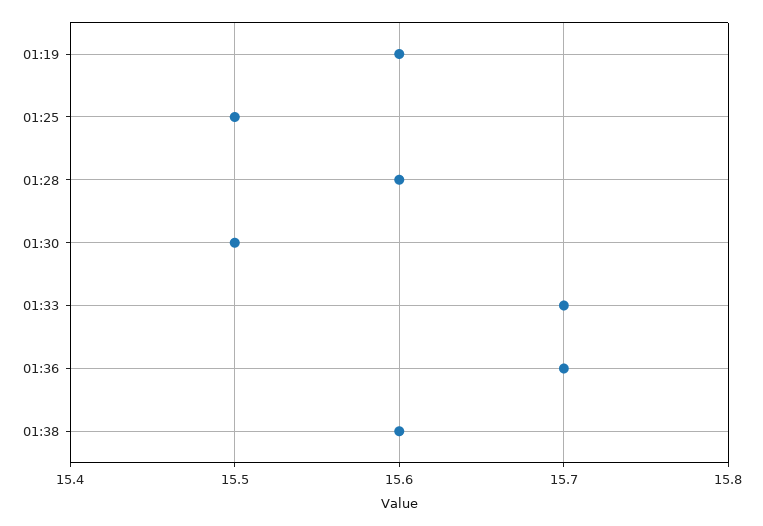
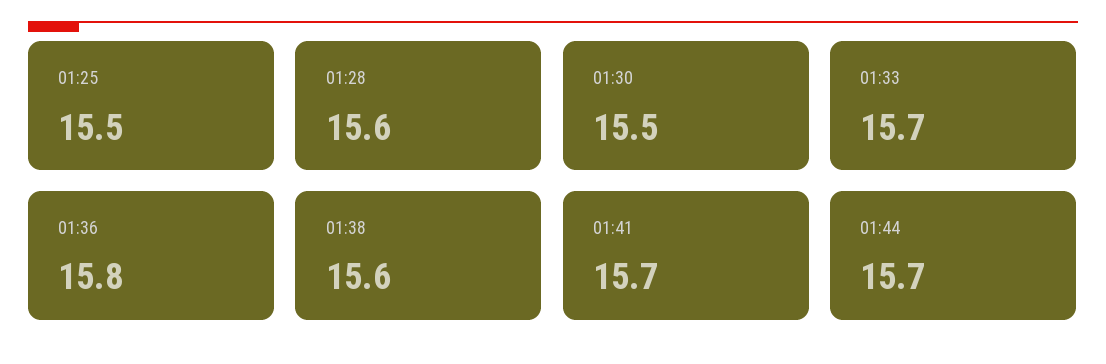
01:19: 15.6 -> none
01:36: 15.7 -> 15.8
01:41: none -> 15.7
01:44: none -> 15.7

